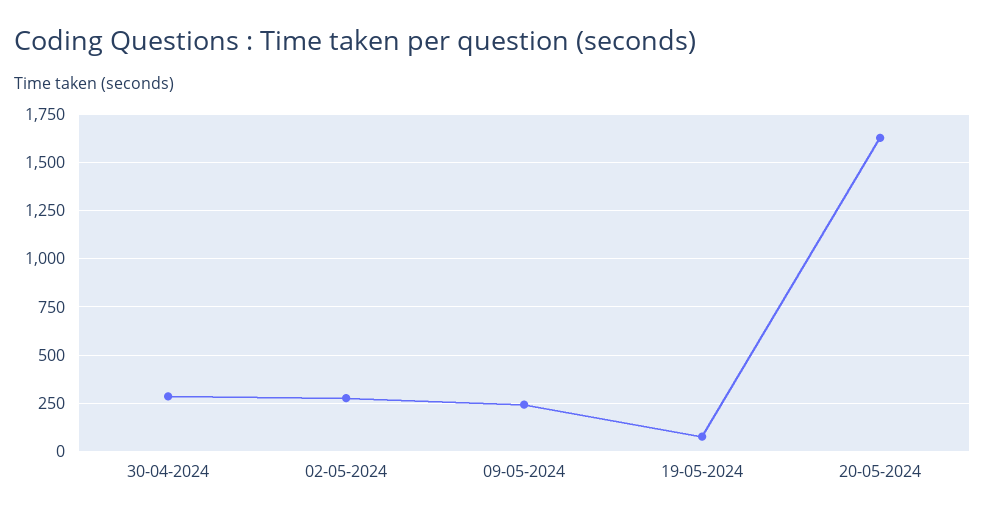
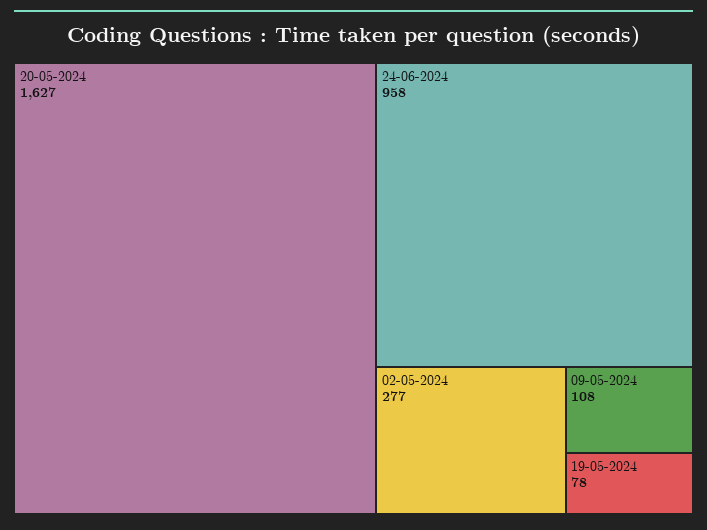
30-04-2024: 300 -> none
09-05-2024: 250 -> 108
24-06-2024: none -> 958

